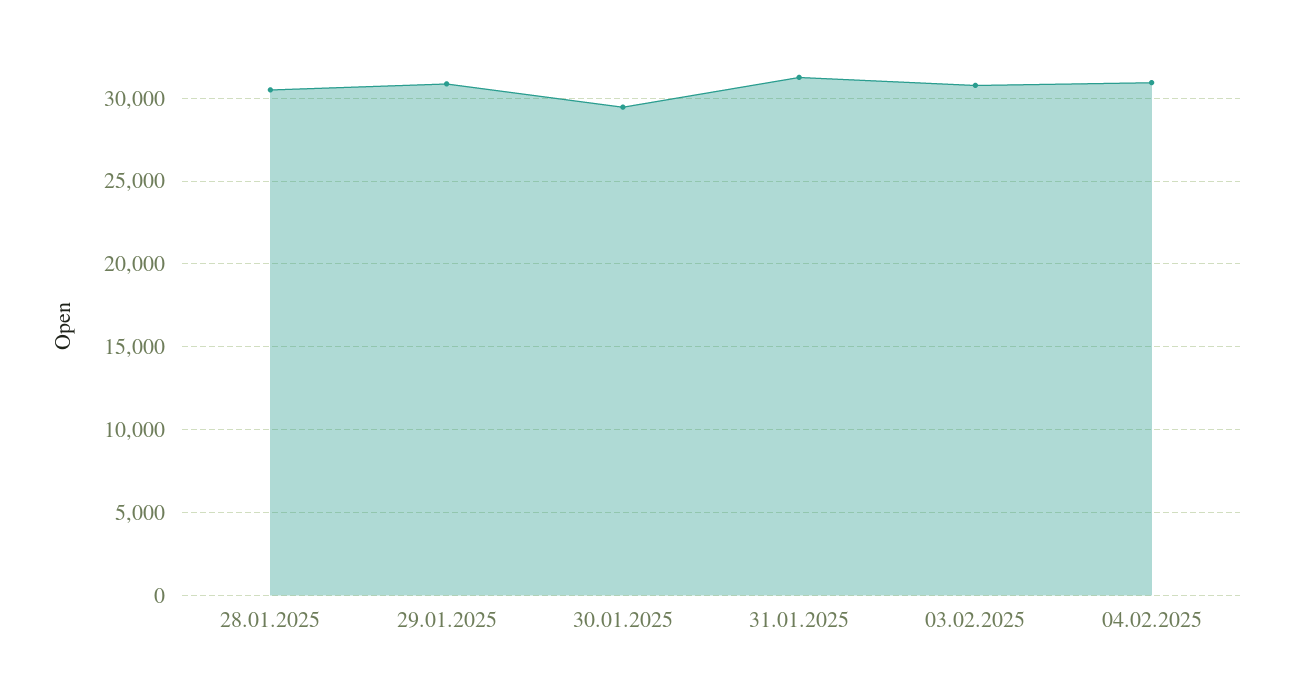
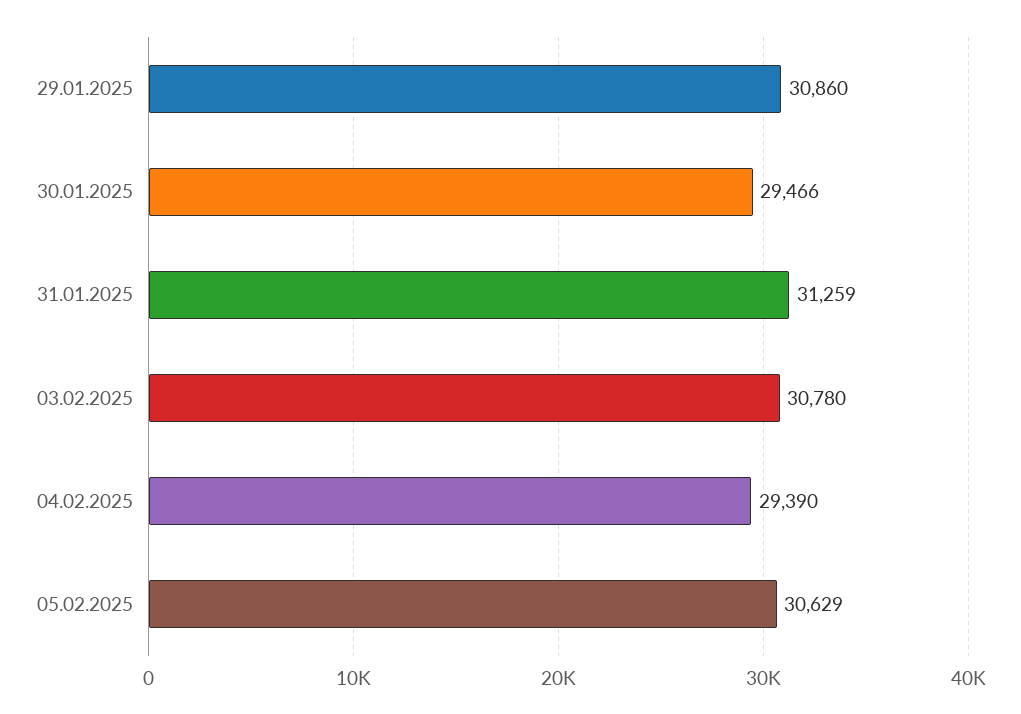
28.01.2025: 30500 -> none
04.02.2025: 31000 -> 29390
05.02.2025: none -> 30629

